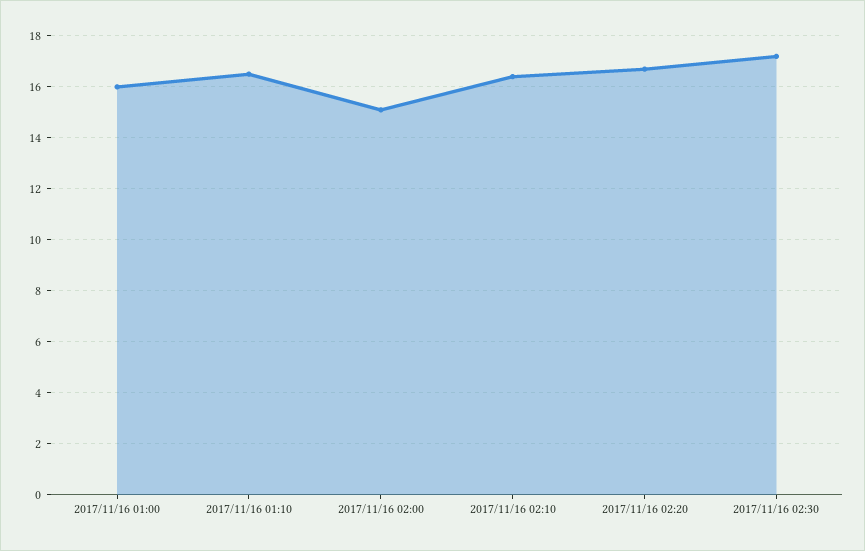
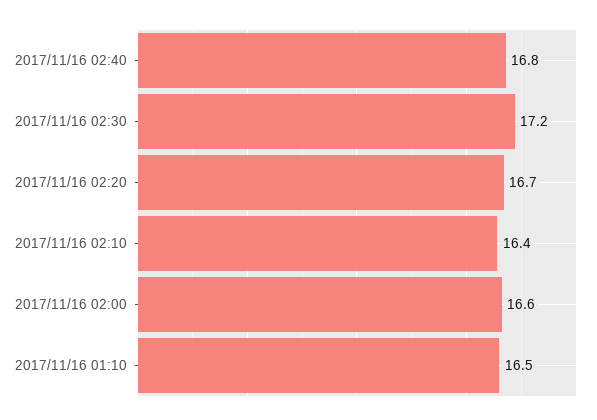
2017/11/16 01:00: 16 -> none
2017/11/16 02:00: 15 -> 16.6
2017/11/16 02:40: none -> 16.8

